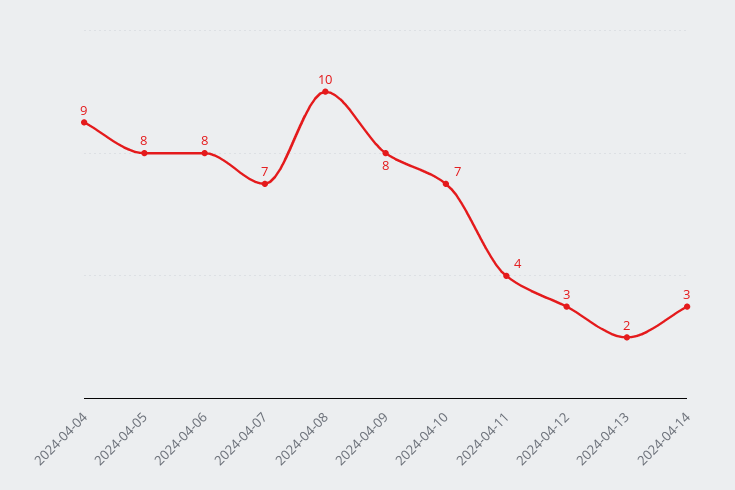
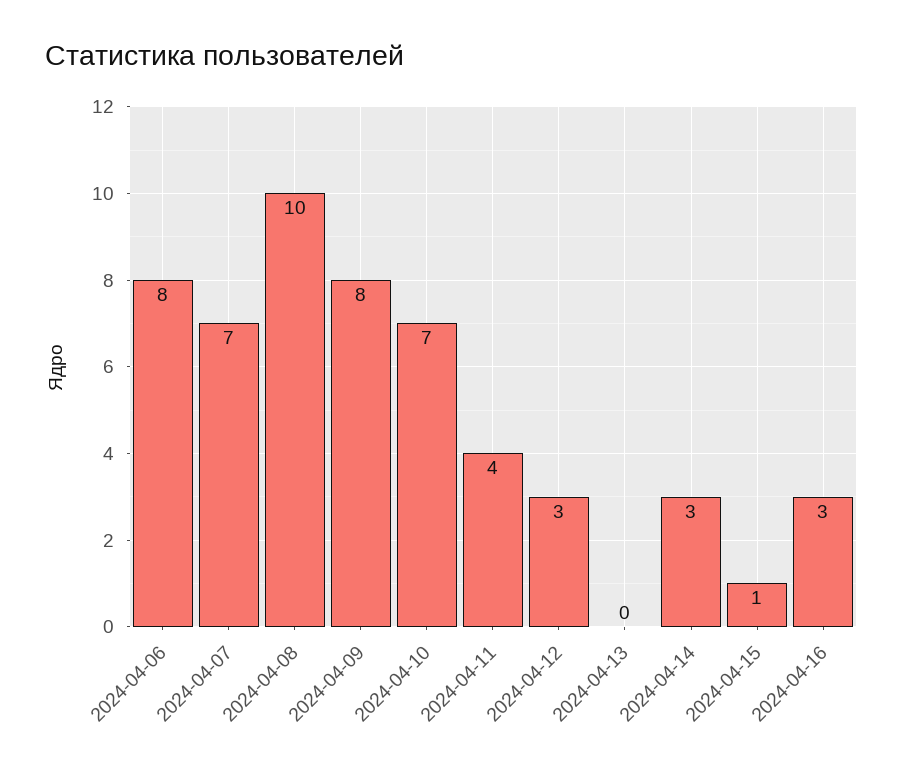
2024-04-04: 9 -> none
2024-04-05: 8 -> none
2024-04-13: 2 -> 0
2024-04-15: none -> 1
2024-04-16: none -> 3

